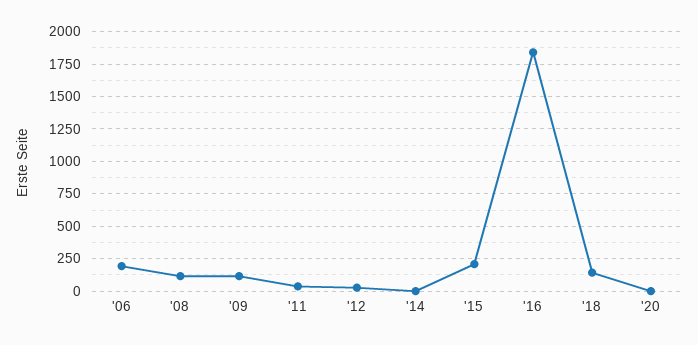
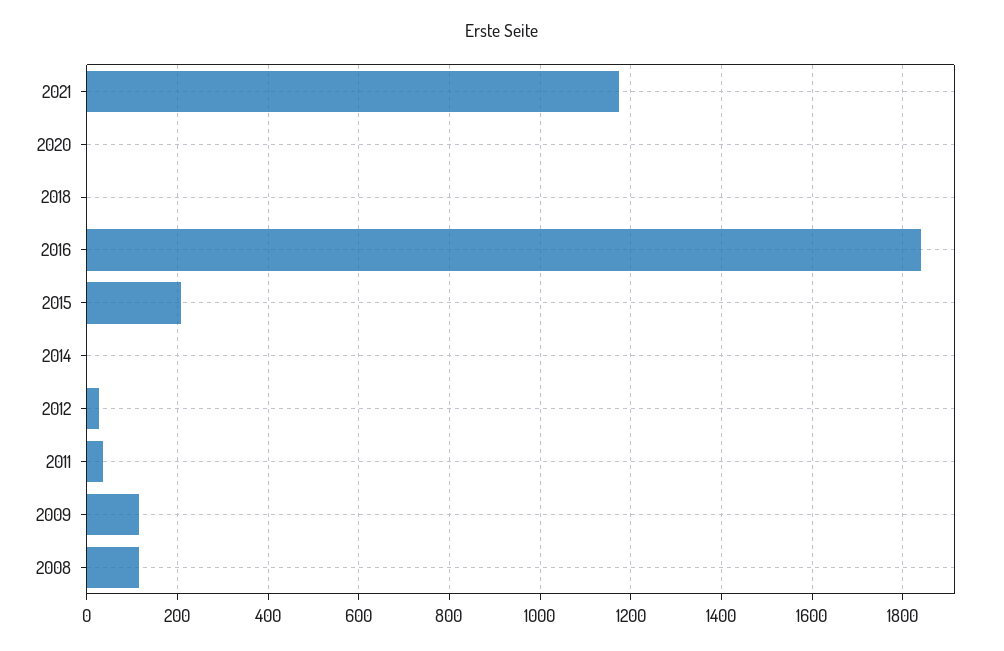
'06: 200 -> none
'18: 150 -> 0
2021: none -> 1180

